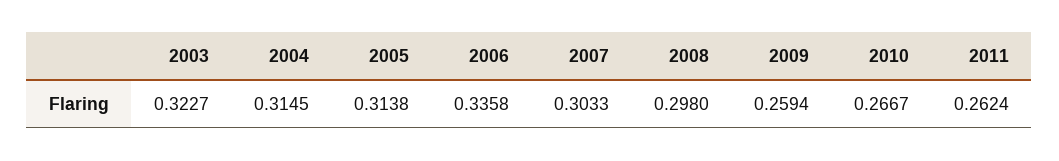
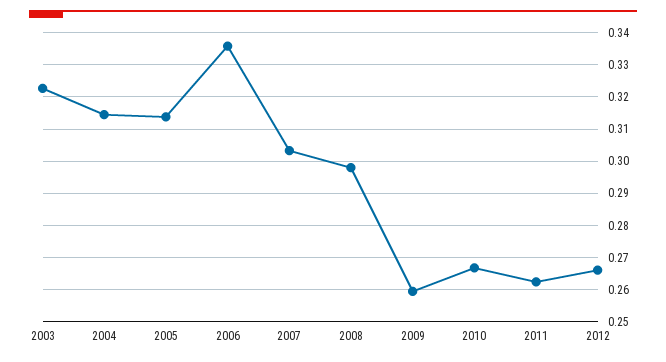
2012: none -> 0.266

